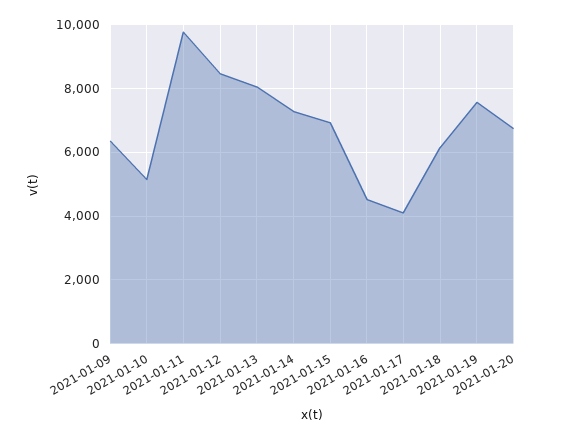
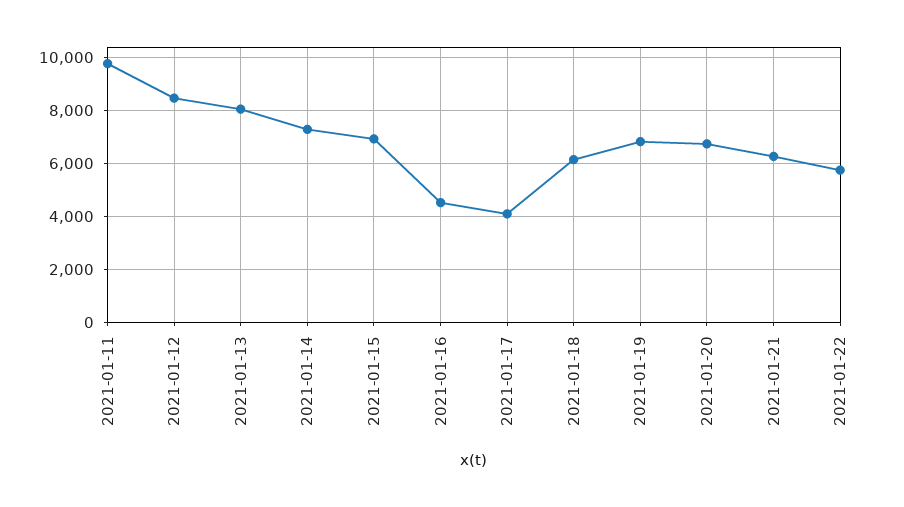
2021-01-09: 6400 -> none
2021-01-10: 5200 -> none
2021-01-19: 7600 -> 6750
2021-01-21: none -> 6250
2021-01-22: none -> 5750

